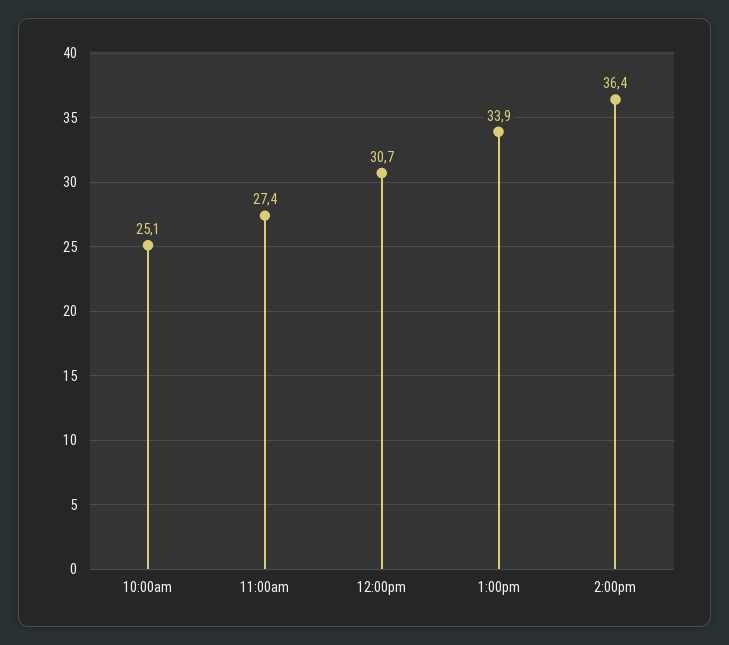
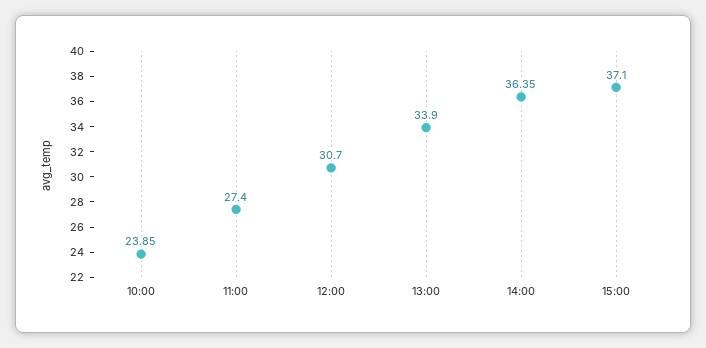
10:00am: 25.1 -> 23.85
15:00: none -> 37.1

